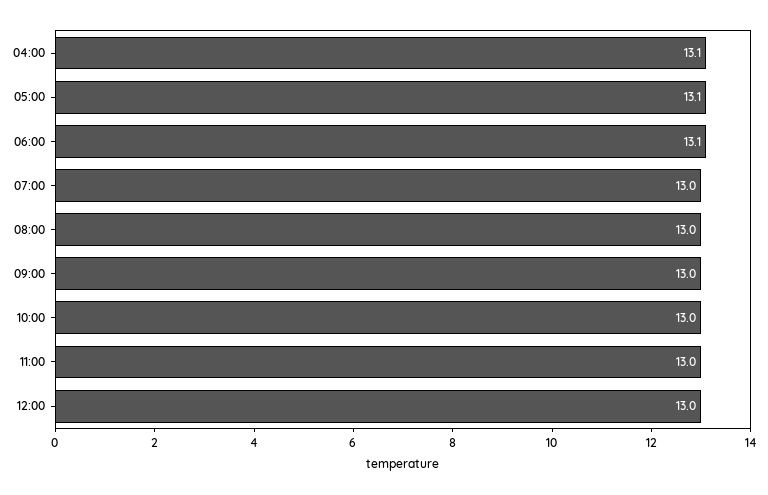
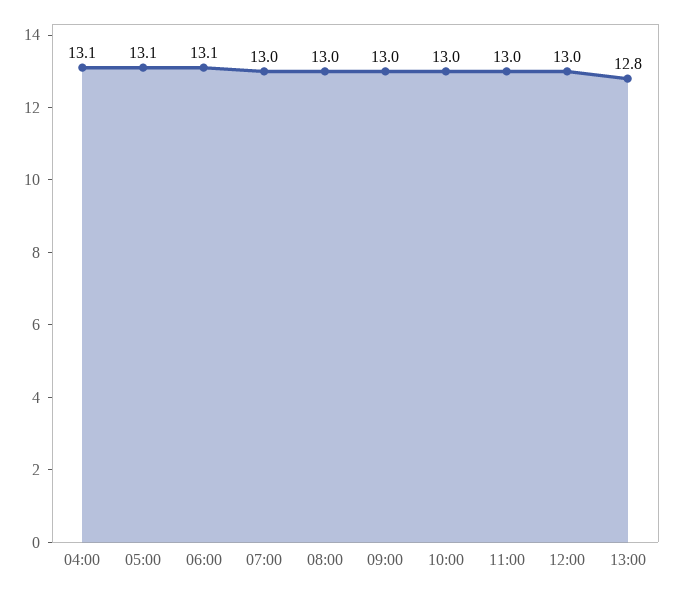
13:00: none -> 12.8

